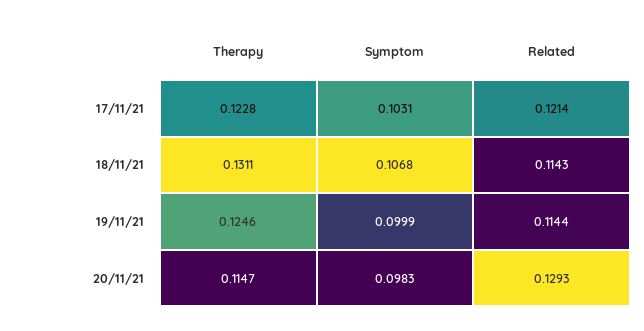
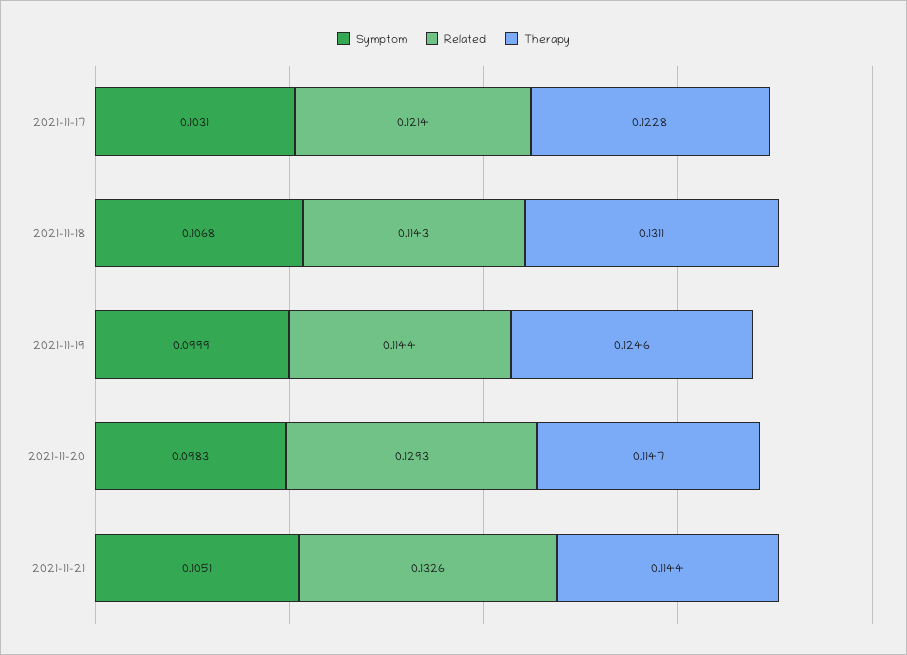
Symptom, 2021-11-21: none -> 0.1051
Related, 2021-11-21: none -> 0.1326
Therapy, 2021-11-21: none -> 0.1144

